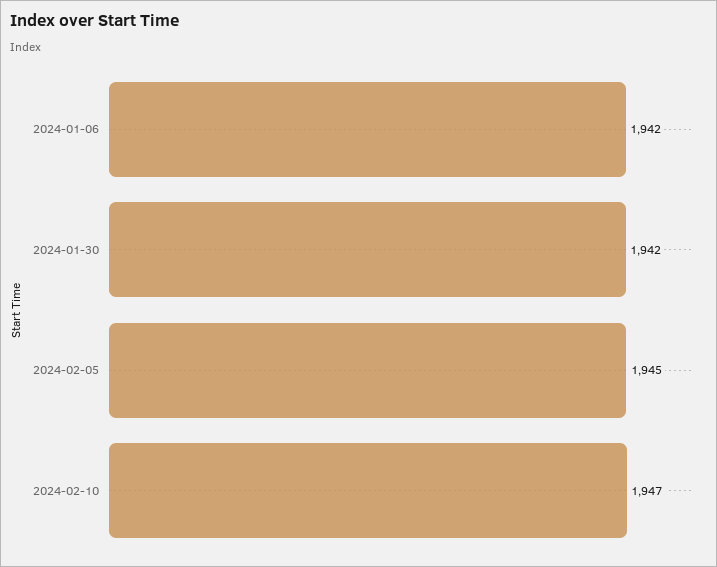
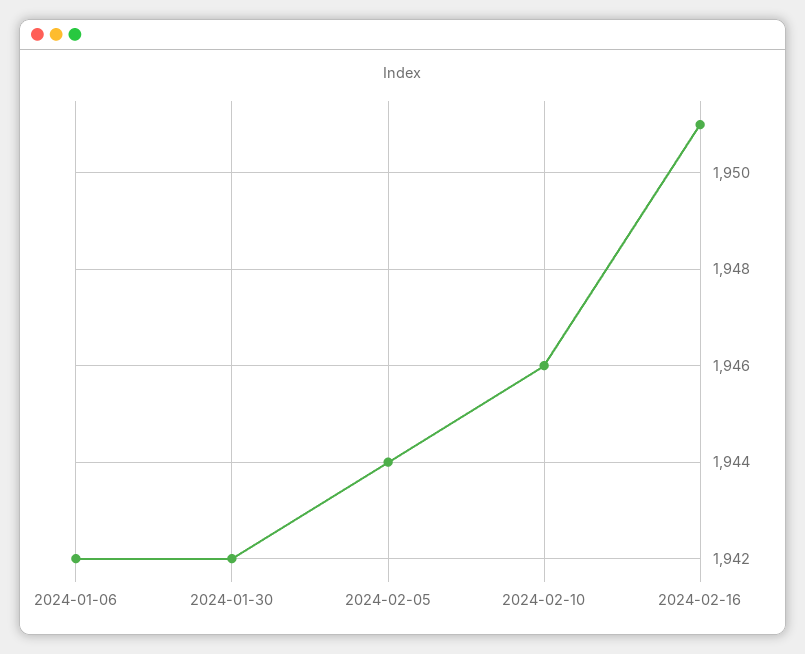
2024-02-05: 1945 -> 1944
2024-02-10: 1947 -> 1946
2024-02-16: none -> 1951

